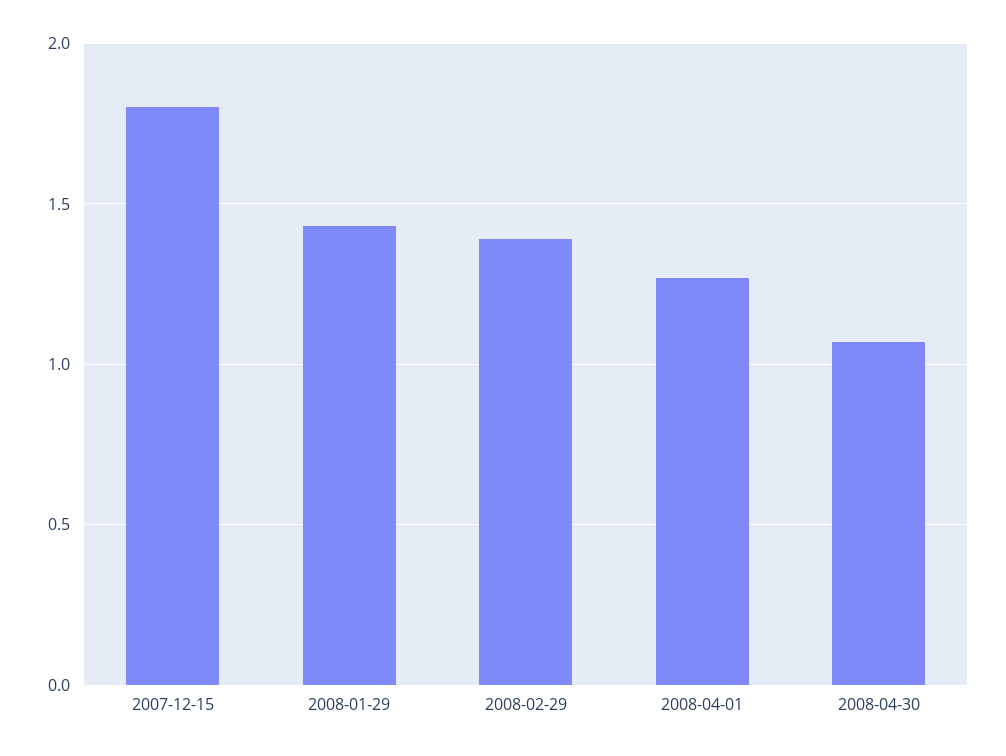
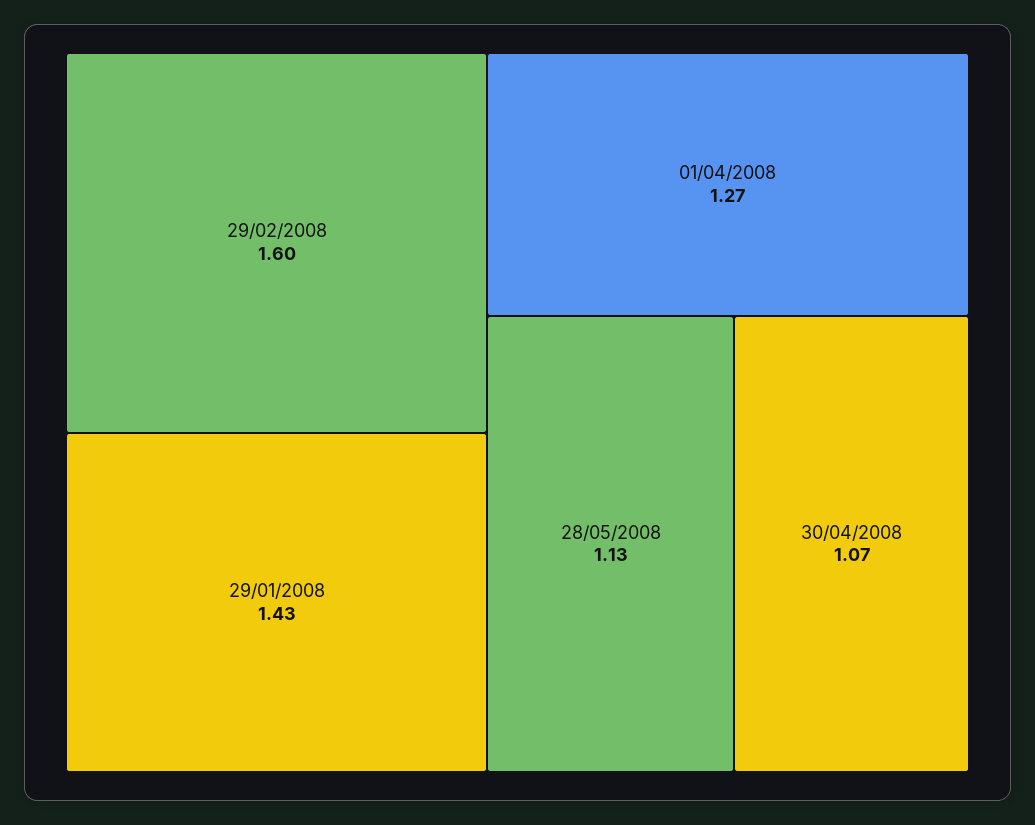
2007-12-15: 1.8 -> none
2008-02-29: 1.4 -> 1.6
28/05/2008: none -> 1.13

